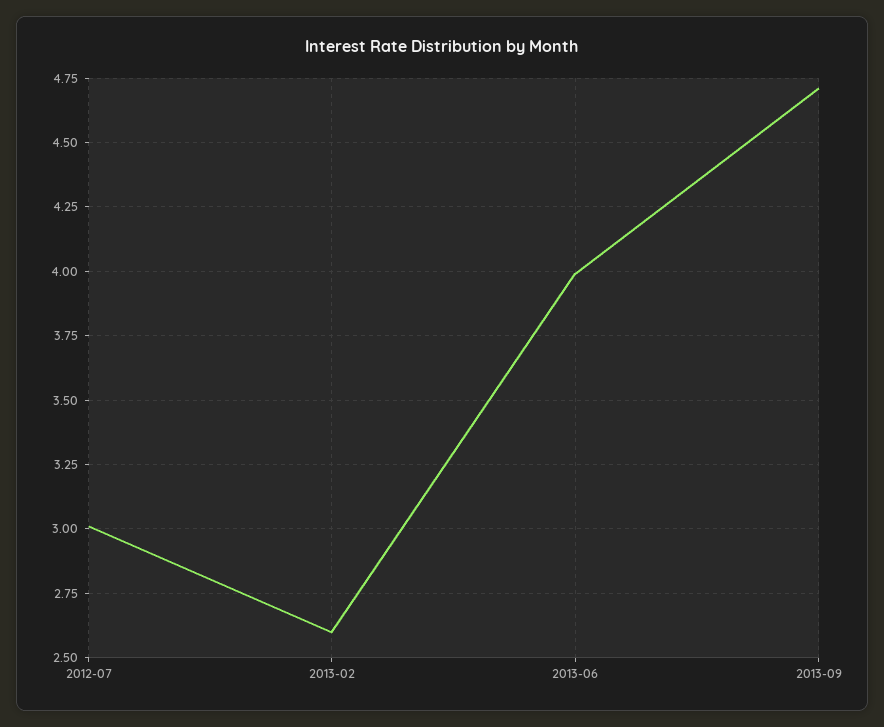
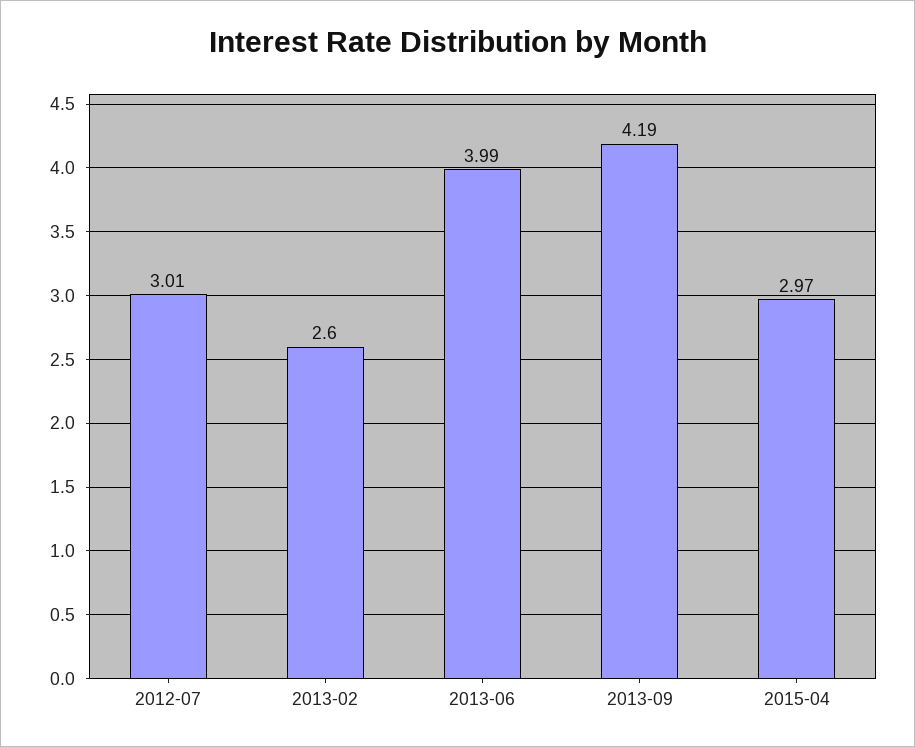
2013-09: 4.7 -> 4.19
2015-04: none -> 2.97

